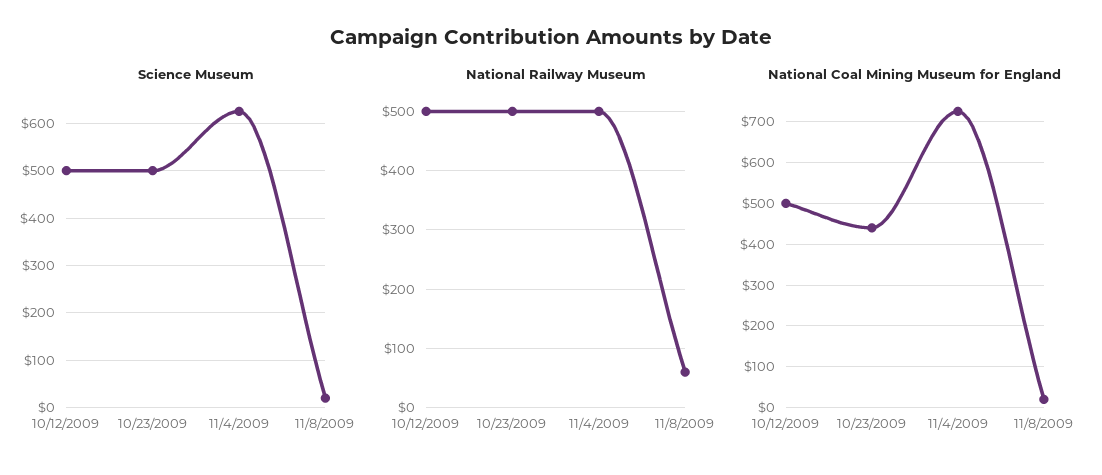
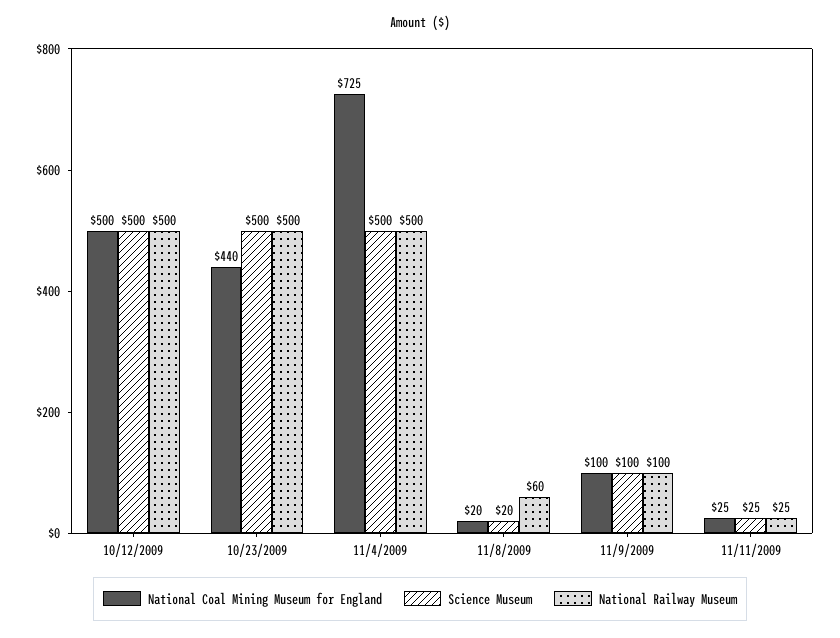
Science Museum, 11/4/2009: 620 -> 500
National Coal Mining Museum for England, 11/9/2009: none -> 100
Science Museum, 11/9/2009: none -> 100
National Railway Museum, 11/9/2009: none -> 100
National Coal Mining Museum for England, 11/11/2009: none -> 25
Science Museum, 11/11/2009: none -> 25
National Railway Museum, 11/11/2009: none -> 25

